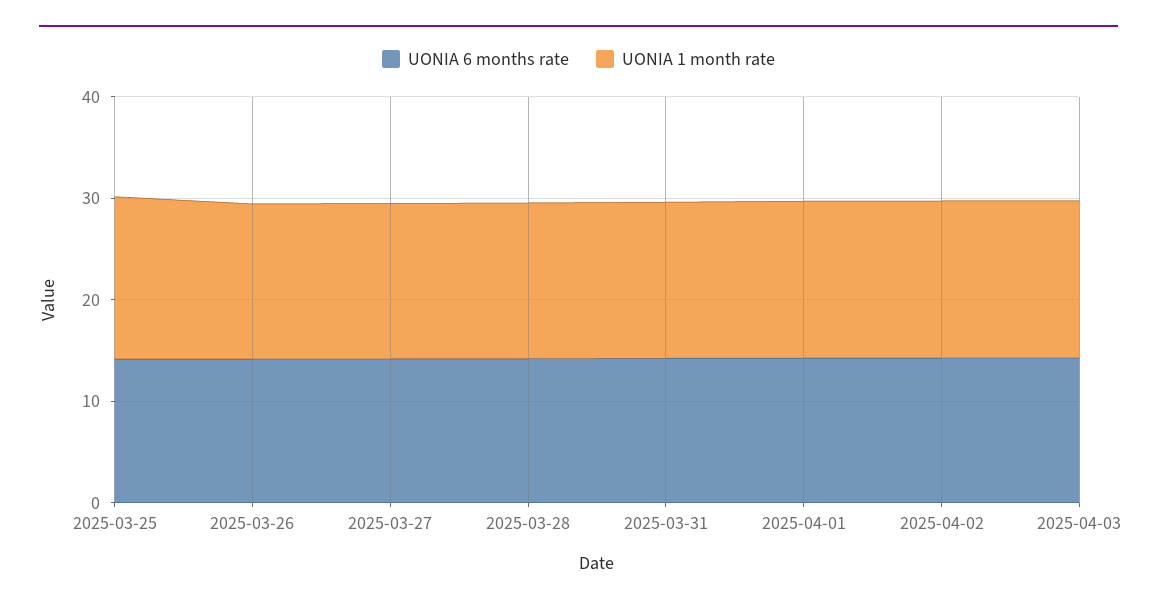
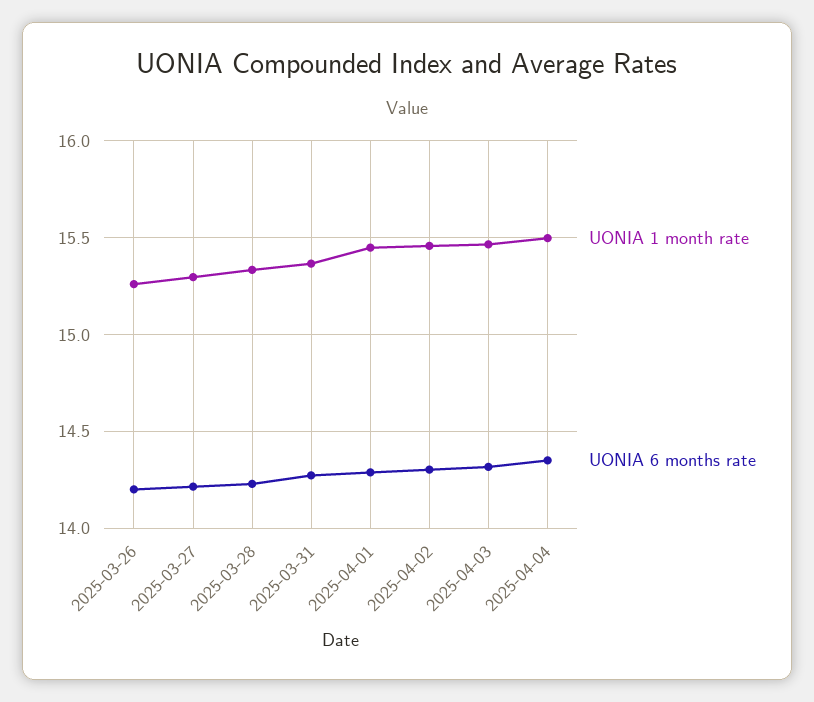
UONIA 6 months rate, 2025-03-25: 14 -> none
UONIA 1 month rate, 2025-03-25: 16 -> none
UONIA 1 month rate, 2025-04-04: none -> 15.5
UONIA 6 months rate, 2025-04-04: none -> 14.35

